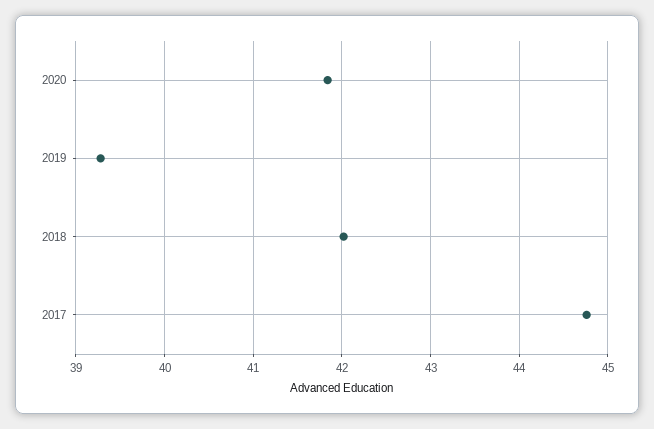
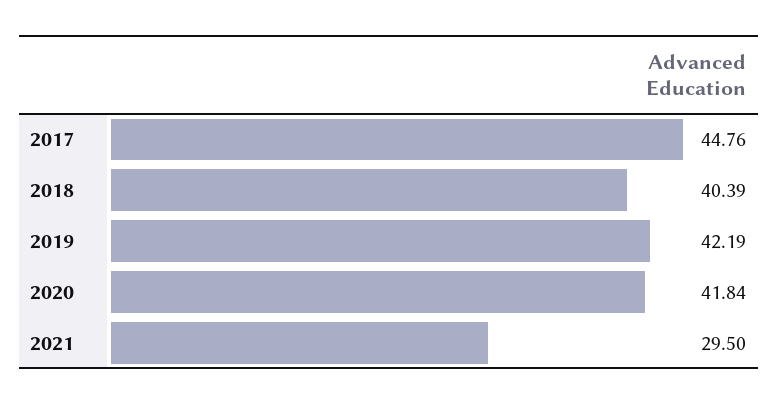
2019: 39.3 -> 42.19
2018: 42 -> 40.39
2021: none -> 29.5

